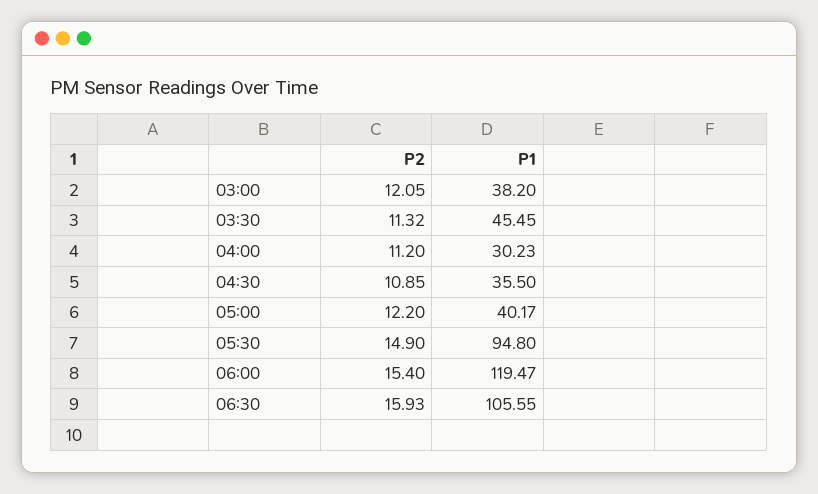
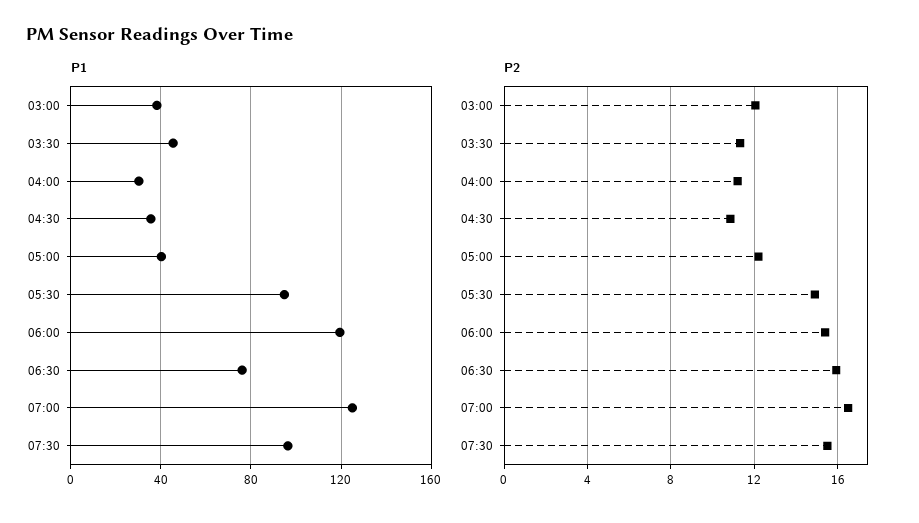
P1, 06:30: 105.55 -> 75
P1, 07:00: none -> 125
P1, 07:30: none -> 95
P2, 07:00: none -> 16.5
P2, 07:30: none -> 15.5

